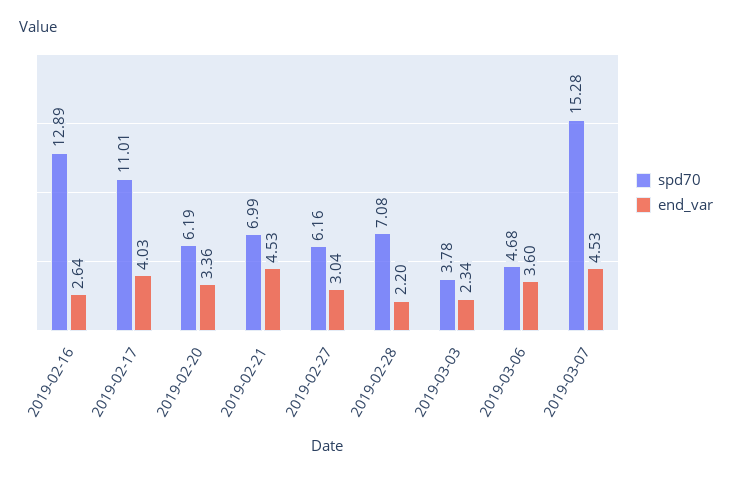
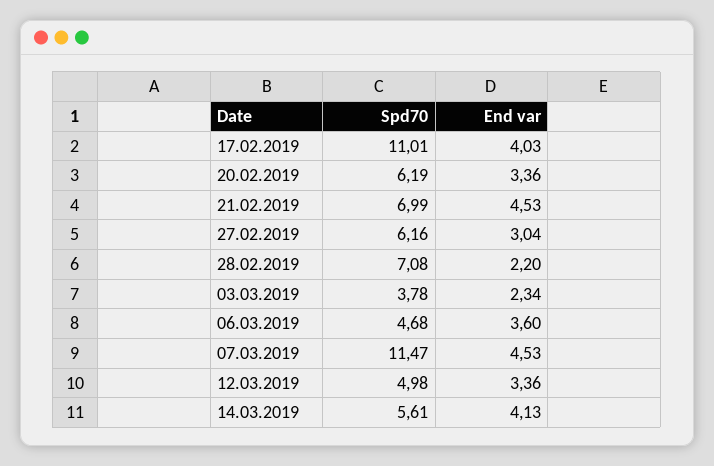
spd70, 2019-02-16: 12.89 -> none
end_var, 2019-02-16: 2.64 -> none
spd70, 2019-03-07: 15.28 -> 11.47
spd70, 12.03.2019: none -> 4.98
end_var, 12.03.2019: none -> 3.36
spd70, 14.03.2019: none -> 5.61
end_var, 14.03.2019: none -> 4.13

